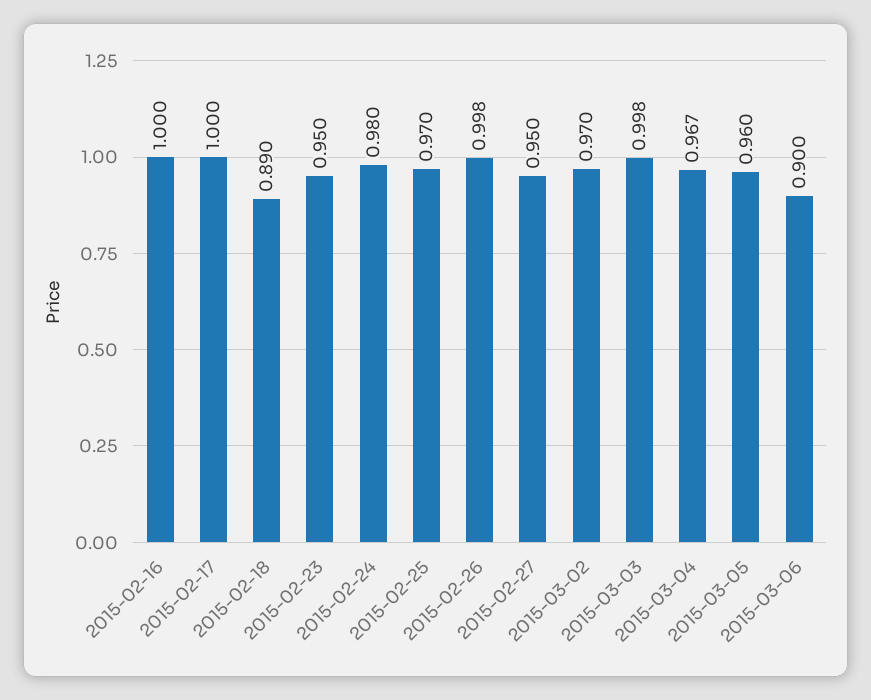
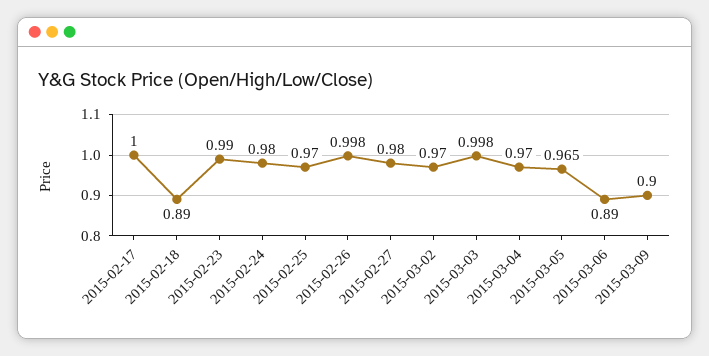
2015-02-16: 1 -> none
2015-02-23: 0.95 -> 0.99
2015-02-27: 0.95 -> 0.98
2015-03-04: 0.967 -> 0.97
2015-03-05: 0.96 -> 0.965
2015-03-06: 0.9 -> 0.89
2015-03-09: none -> 0.9

